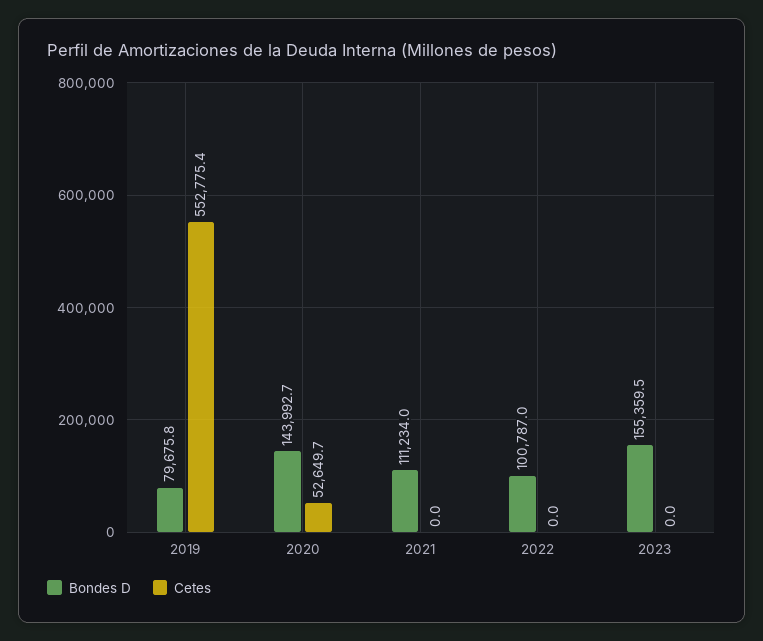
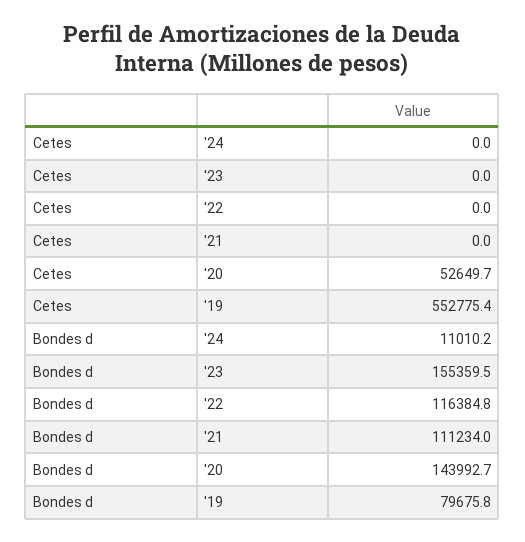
Bondes D, 2022: 100787 -> 116384.8
Cetes, '24: none -> 0
Bondes D, '24: none -> 11010.2

